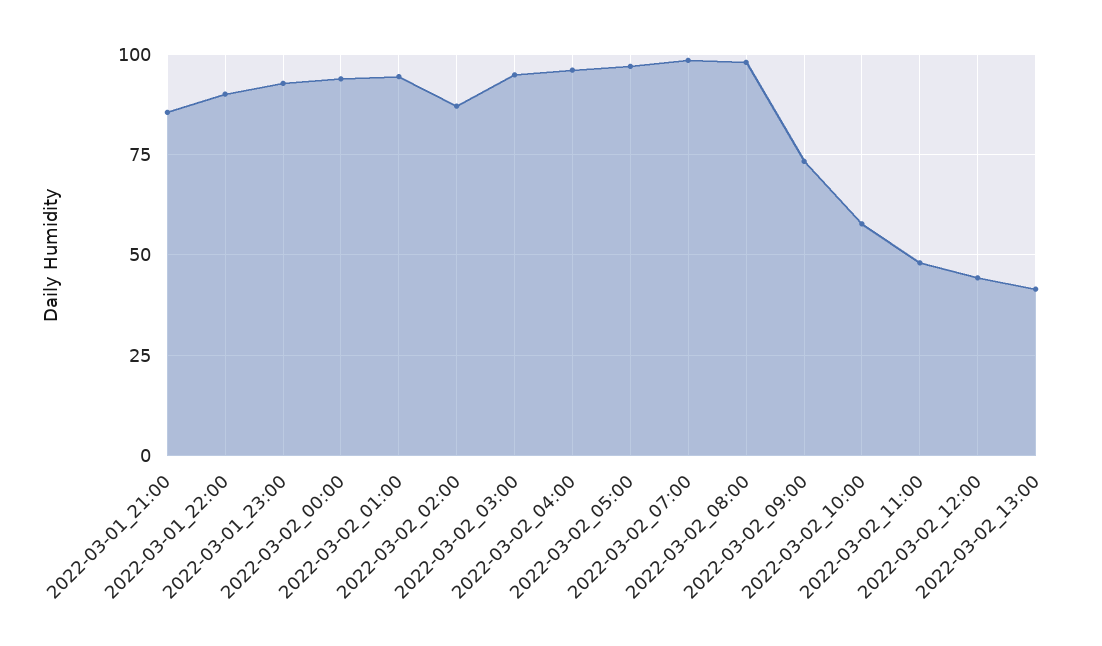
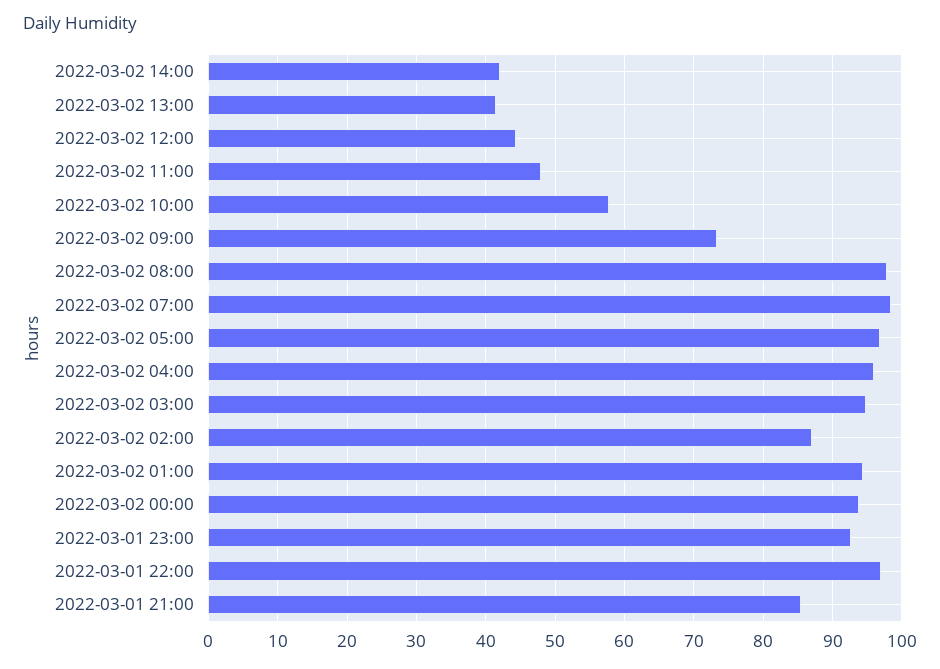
2022-03-01_22:00: 90 -> 97
2022-03-02 14:00: none -> 42

